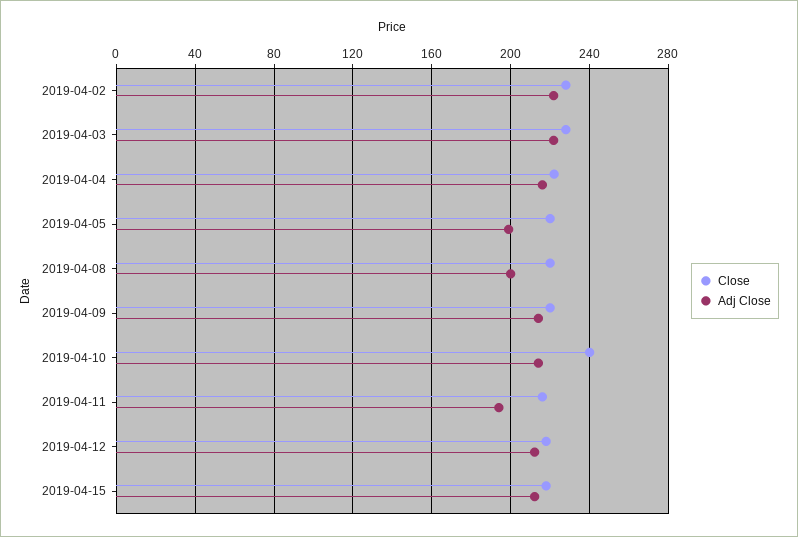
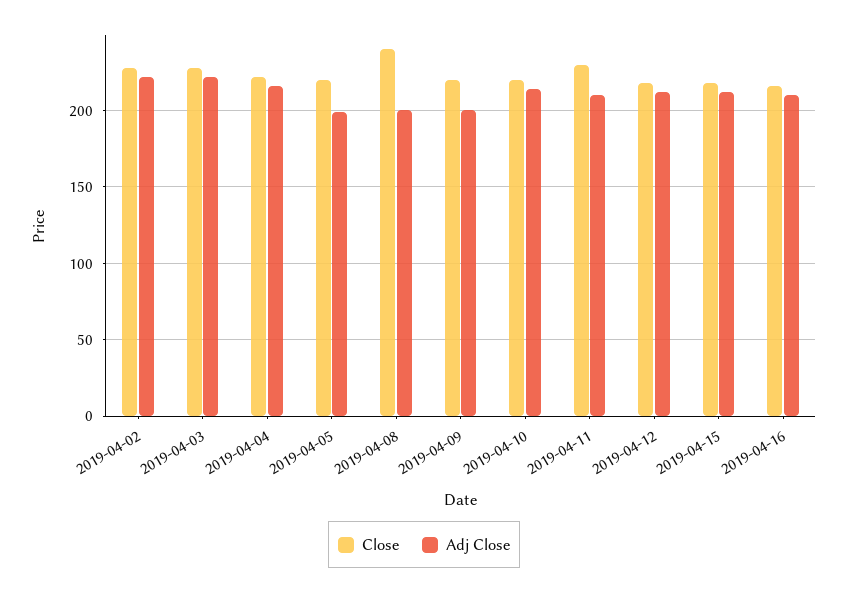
Close, 2019-04-08: 220 -> 240
Adj Close, 2019-04-09: 215 -> 200
Close, 2019-04-10: 240 -> 220
Close, 2019-04-11: 215 -> 230
Adj Close, 2019-04-11: 195 -> 210
Close, 2019-04-16: none -> 215
Adj Close, 2019-04-16: none -> 210

